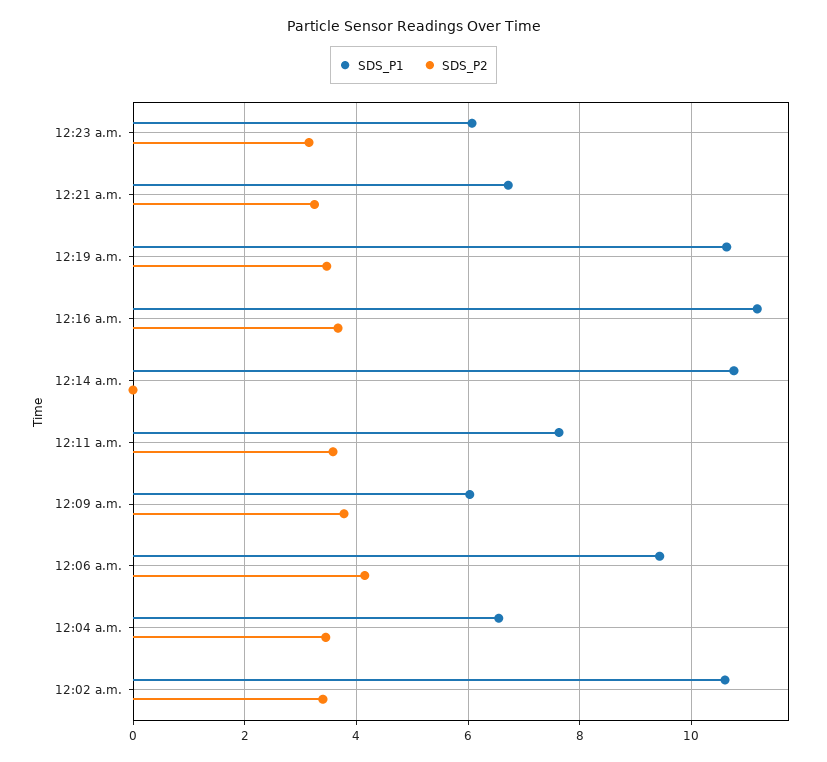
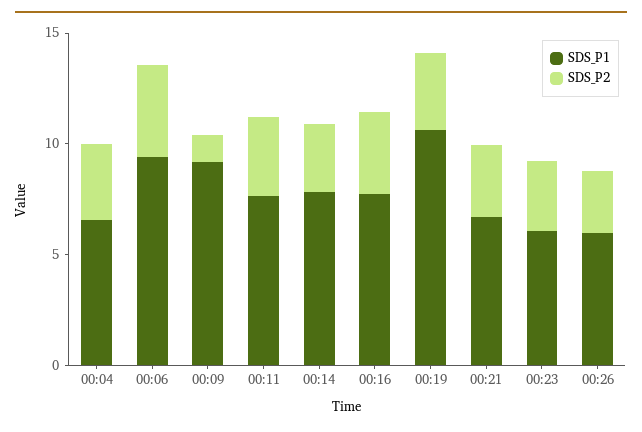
SDS_P1, 12:16 a.m.: 11.2 -> 8
SDS_P1, 12:14 a.m.: 10.8 -> 8
SDS_P2, 12:14 a.m.: 0 -> 3
SDS_P1, 12:09 a.m.: 6 -> 9
SDS_P2, 12:09 a.m.: 3.8 -> 1
SDS_P1, 12:02 a.m.: 10.6 -> none
SDS_P2, 12:02 a.m.: 3.4 -> none
SDS_P1, 00:26: none -> 6
SDS_P2, 00:26: none -> 3

